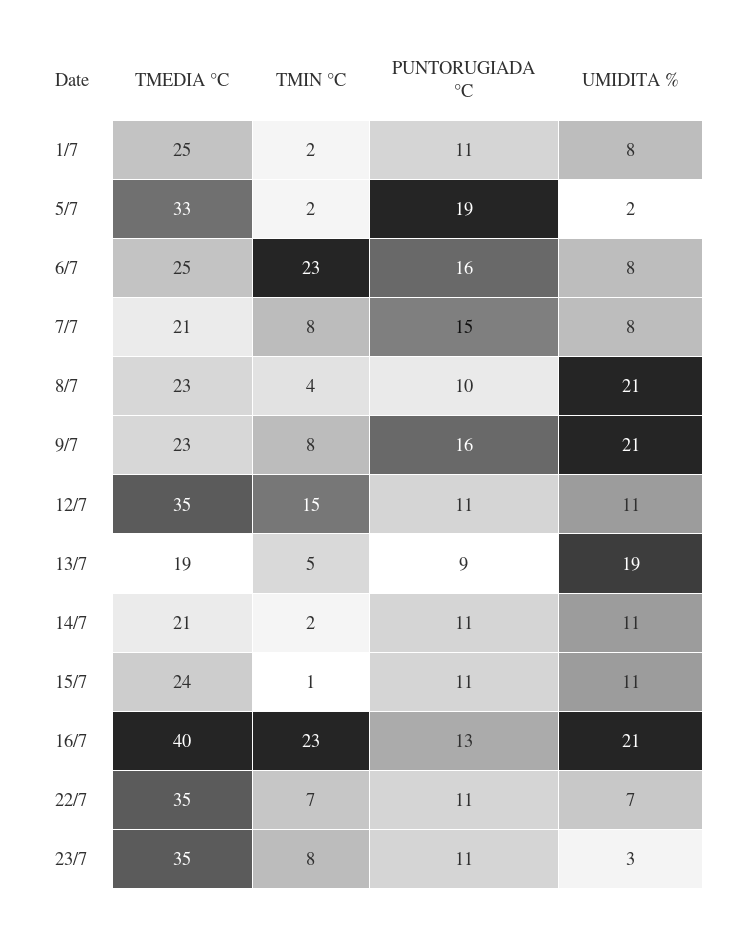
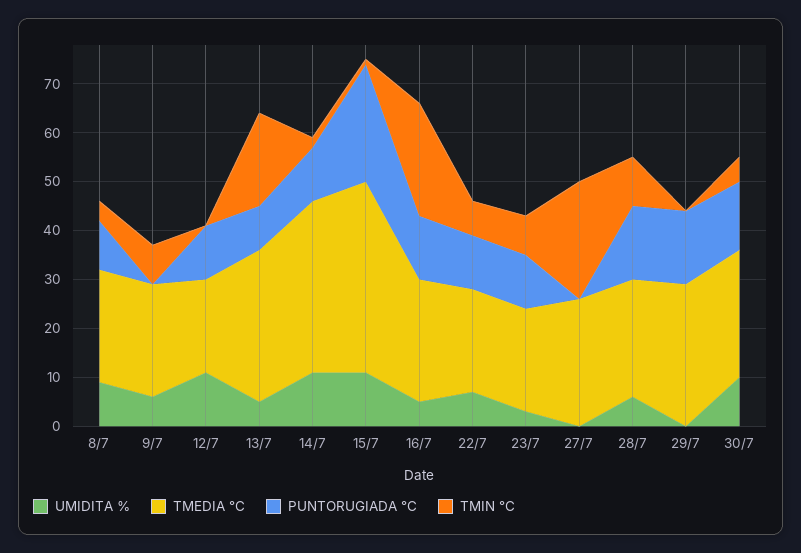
TMEDIA °C, 1/7: 25 -> none
TMIN °C, 1/7: 2 -> none
PUNTORUGIADA °C, 1/7: 11 -> none
UMIDITA %, 1/7: 8 -> none
TMEDIA °C, 5/7: 33 -> none
TMIN °C, 5/7: 2 -> none
PUNTORUGIADA °C, 5/7: 19 -> none
UMIDITA %, 5/7: 2 -> none
TMEDIA °C, 6/7: 25 -> none
TMIN °C, 6/7: 23 -> none
PUNTORUGIADA °C, 6/7: 16 -> none
UMIDITA %, 6/7: 8 -> none
TMEDIA °C, 7/7: 21 -> none
TMIN °C, 7/7: 8 -> none
PUNTORUGIADA °C, 7/7: 15 -> none
UMIDITA %, 7/7: 8 -> none
UMIDITA %, 8/7: 21 -> 10
PUNTORUGIADA °C, 9/7: 16 -> 0
UMIDITA %, 9/7: 21 -> 5
TMEDIA °C, 12/7: 35 -> 20
TMIN °C, 12/7: 15 -> 0
TMEDIA °C, 13/7: 19 -> 30
TMIN °C, 13/7: 5 -> 20
UMIDITA %, 13/7: 19 -> 5
TMEDIA °C, 14/7: 21 -> 35
TMEDIA °C, 15/7: 24 -> 40
PUNTORUGIADA °C, 15/7: 11 -> 25
TMEDIA °C, 16/7: 40 -> 25
UMIDITA %, 16/7: 21 -> 5
TMEDIA °C, 22/7: 35 -> 20
TMEDIA °C, 23/7: 35 -> 20
UMIDITA %, 27/7: none -> 0
TMEDIA °C, 27/7: none -> 25
PUNTORUGIADA °C, 27/7: none -> 0
TMIN °C, 27/7: none -> 25
UMIDITA %, 28/7: none -> 5
TMEDIA °C, 28/7: none -> 25
PUNTORUGIADA °C, 28/7: none -> 15
TMIN °C, 28/7: none -> 10
UMIDITA %, 29/7: none -> 0
TMEDIA °C, 29/7: none -> 30
PUNTORUGIADA °C, 29/7: none -> 15
TMIN °C, 29/7: none -> 0
UMIDITA %, 30/7: none -> 10
TMEDIA °C, 30/7: none -> 25
PUNTORUGIADA °C, 30/7: none -> 15
TMIN °C, 30/7: none -> 5

